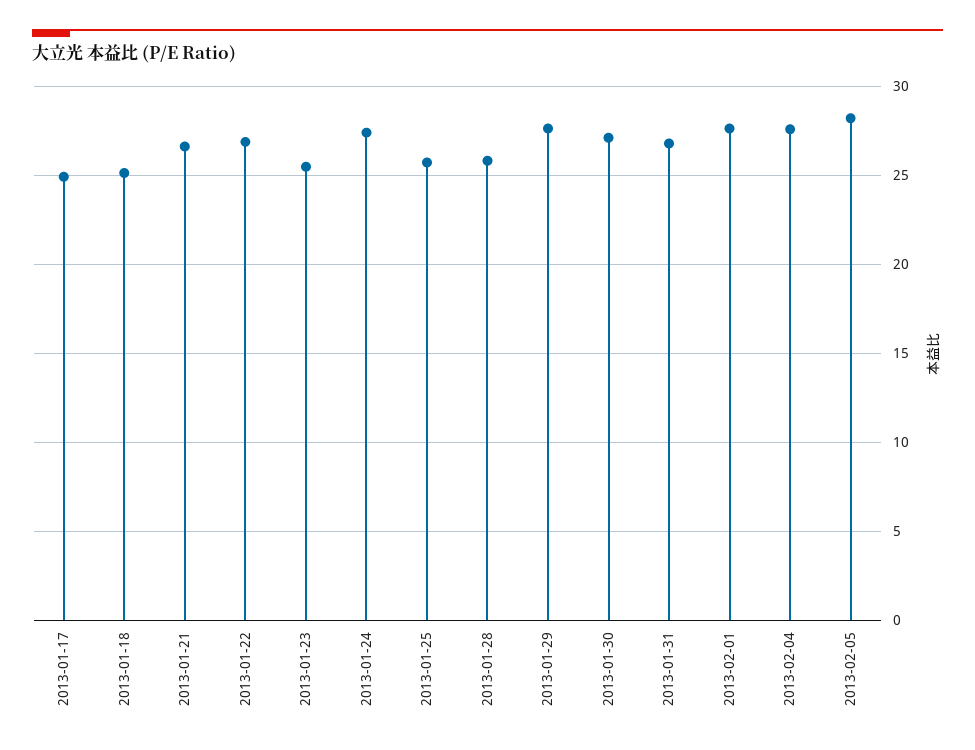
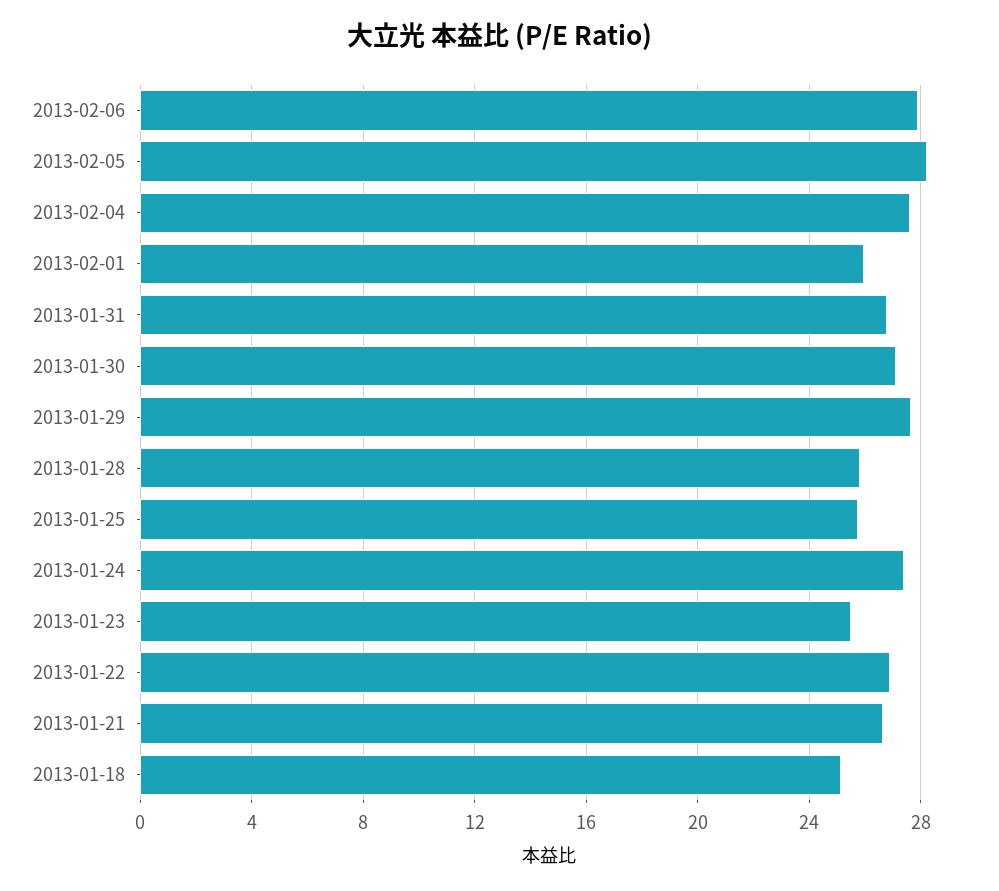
2013-01-17: 25 -> none
2013-02-01: 27.5 -> 26
2013-02-06: none -> 28

